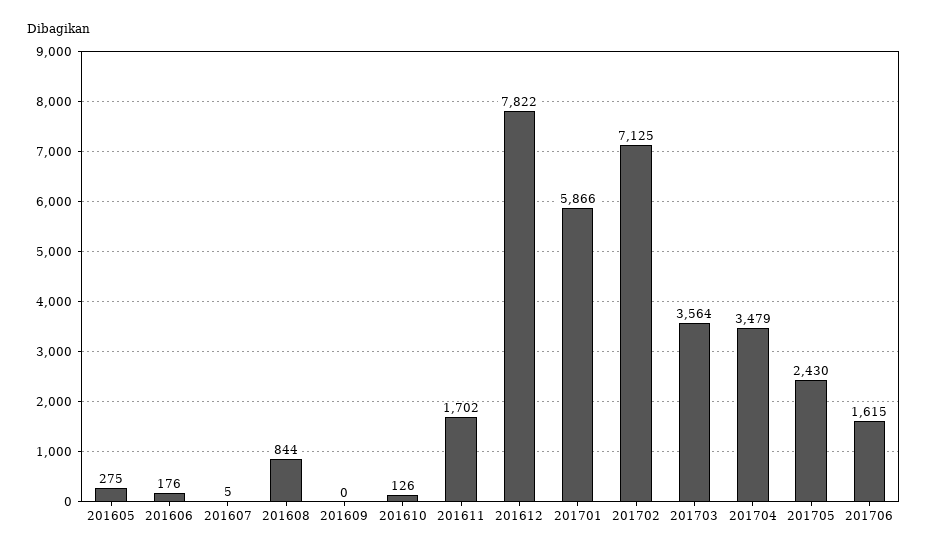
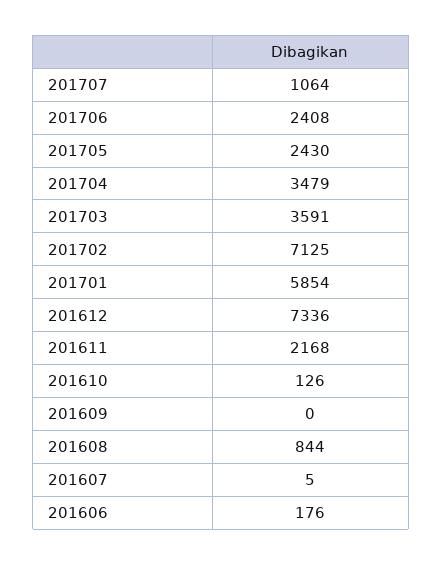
201605: 275 -> none
201611: 1702 -> 2168
201612: 7822 -> 7336
201701: 5866 -> 5854
201703: 3564 -> 3591
201706: 1615 -> 2408
201707: none -> 1064

